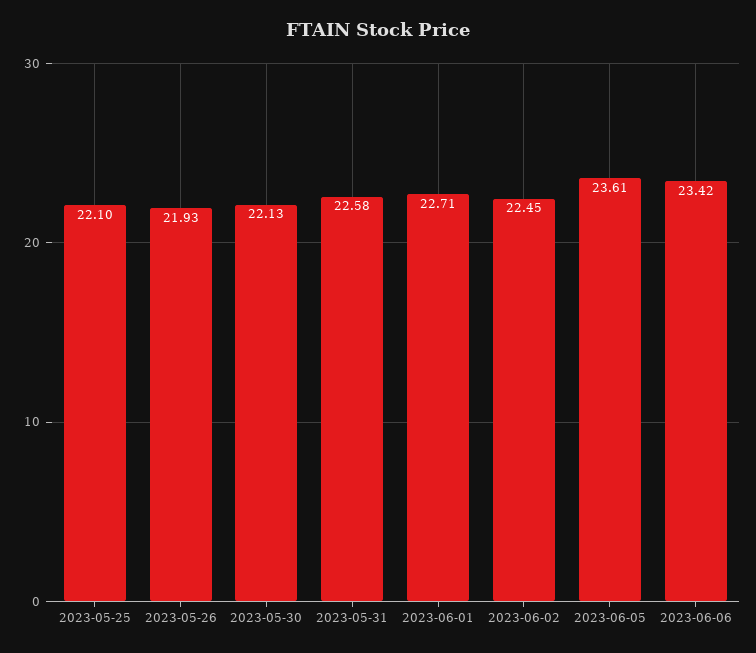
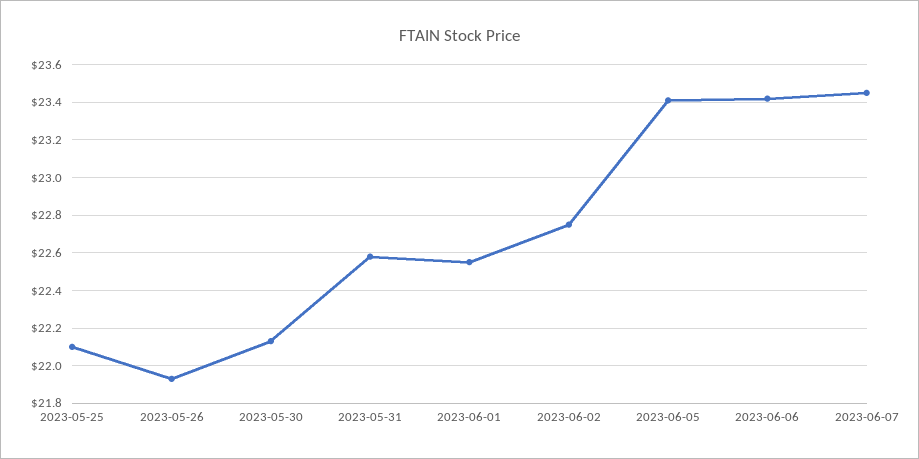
2023-06-01: 22.71 -> 22.55
2023-06-02: 22.45 -> 22.75
2023-06-05: 23.61 -> 23.4
2023-06-07: none -> 23.45

